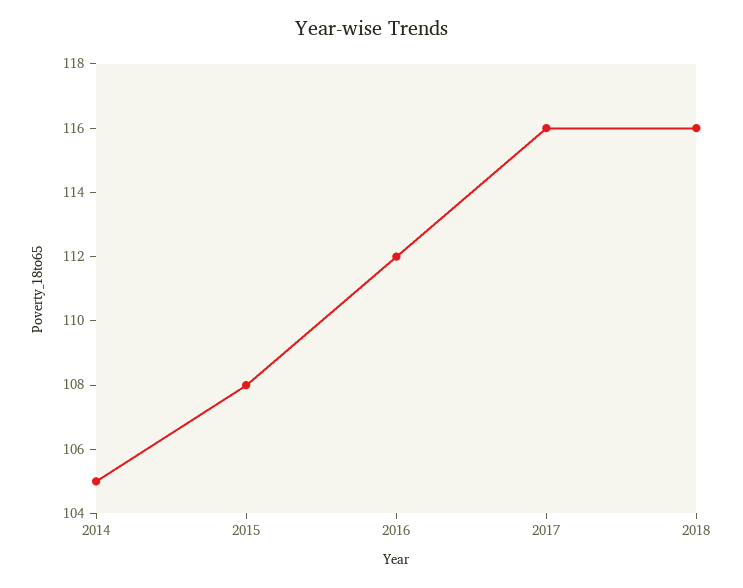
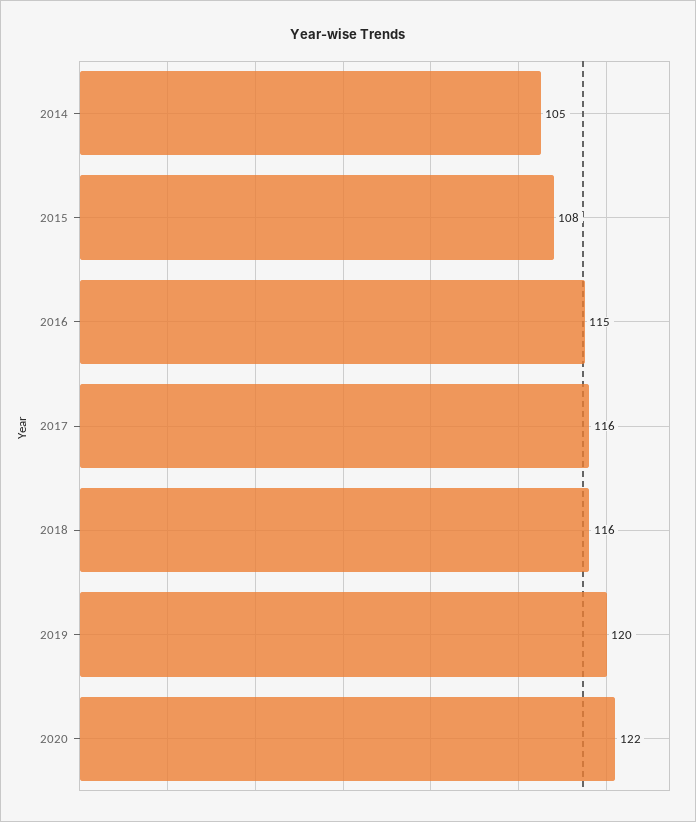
2016: 112 -> 115
2019: none -> 120
2020: none -> 122

